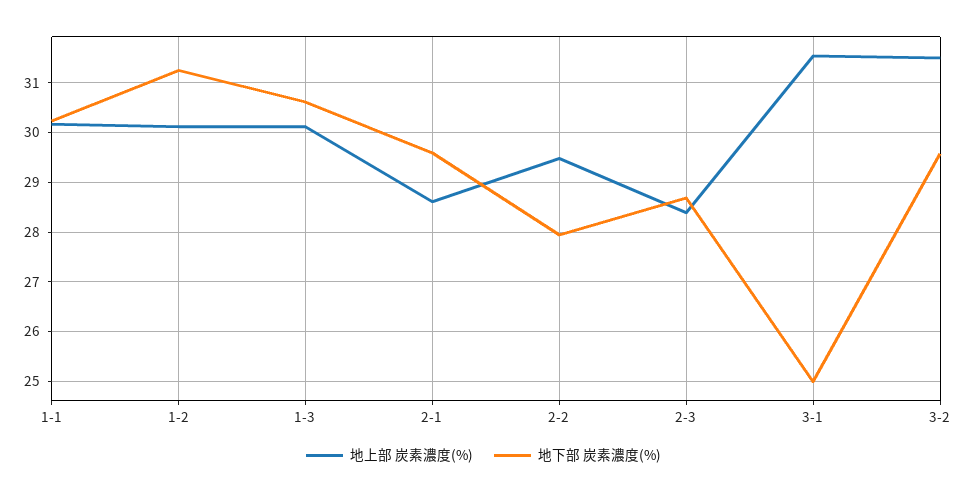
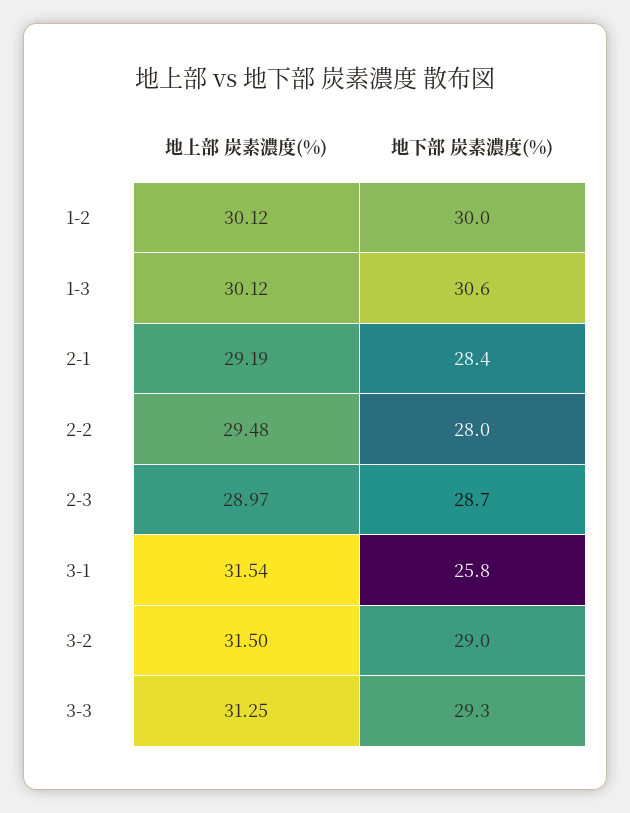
地上部 炭素濃度(%), 1-1: 30.2 -> none
地下部 炭素濃度(%), 1-1: 30.2 -> none
地下部 炭素濃度(%), 1-2: 31.2 -> 30
地上部 炭素濃度(%), 2-1: 28.6 -> 29.19
地下部 炭素濃度(%), 2-1: 29.6 -> 28.4
地上部 炭素濃度(%), 2-3: 28.4 -> 28.97
地下部 炭素濃度(%), 3-1: 25 -> 25.8
地下部 炭素濃度(%), 3-2: 29.6 -> 29
地上部 炭素濃度(%), 3-3: none -> 31.25
地下部 炭素濃度(%), 3-3: none -> 29.3

